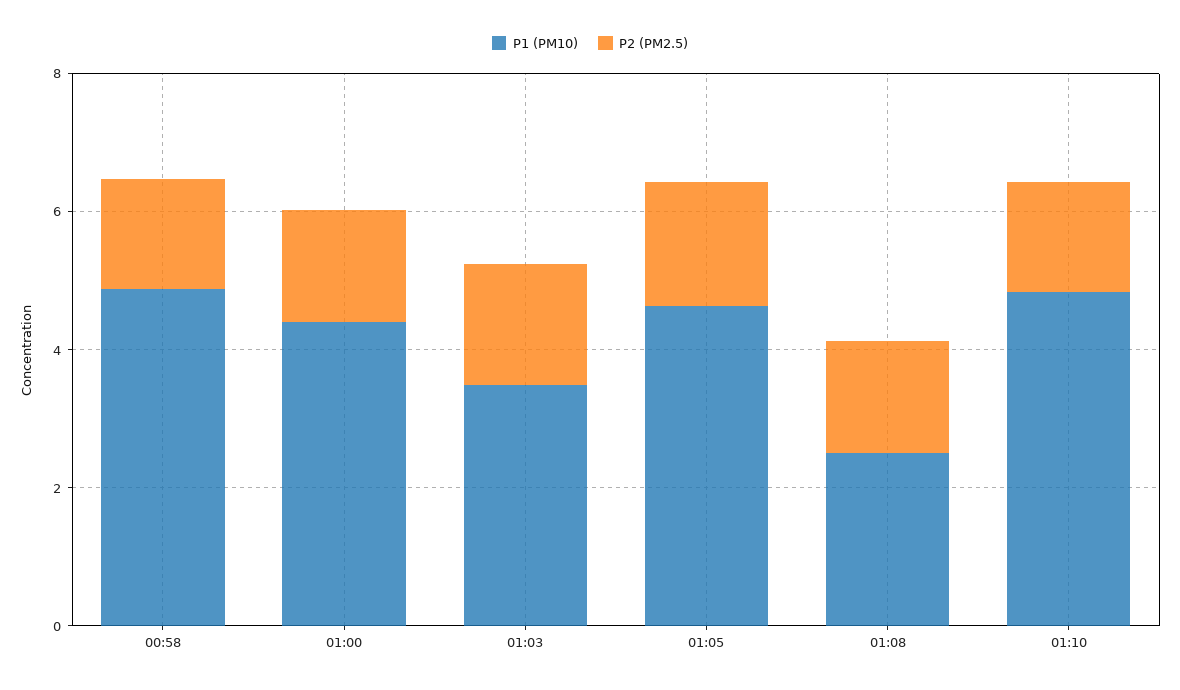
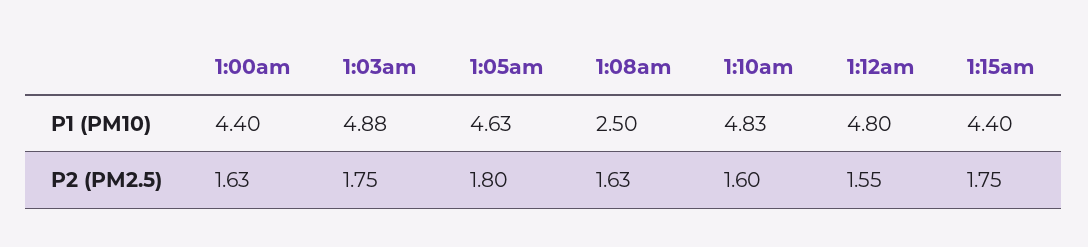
P1 (PM10), 00:58: 5 -> none
P2 (PM2.5), 00:58: 1.5 -> none
P1 (PM10), 01:03: 3.5 -> 4.88
P1 (PM10), 1:12am: none -> 4.8
P1 (PM10), 1:15am: none -> 4.4
P2 (PM2.5), 1:12am: none -> 1.55
P2 (PM2.5), 1:15am: none -> 1.75

